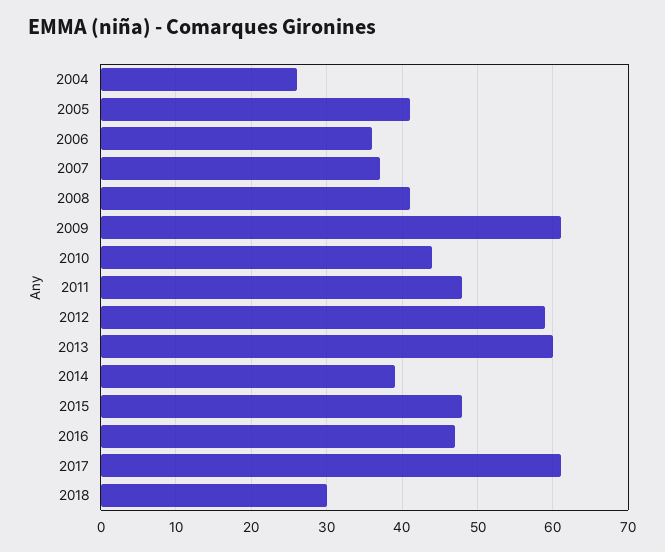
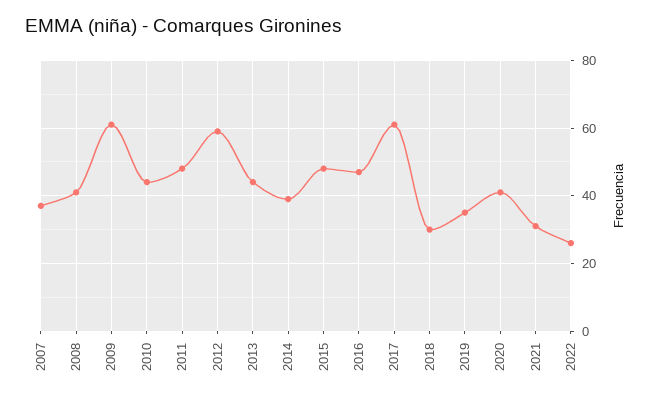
2004: 26 -> none
2005: 41 -> none
2006: 36 -> none
2013: 60 -> 45
2019: none -> 35
2020: none -> 40
2021: none -> 30
2022: none -> 25

